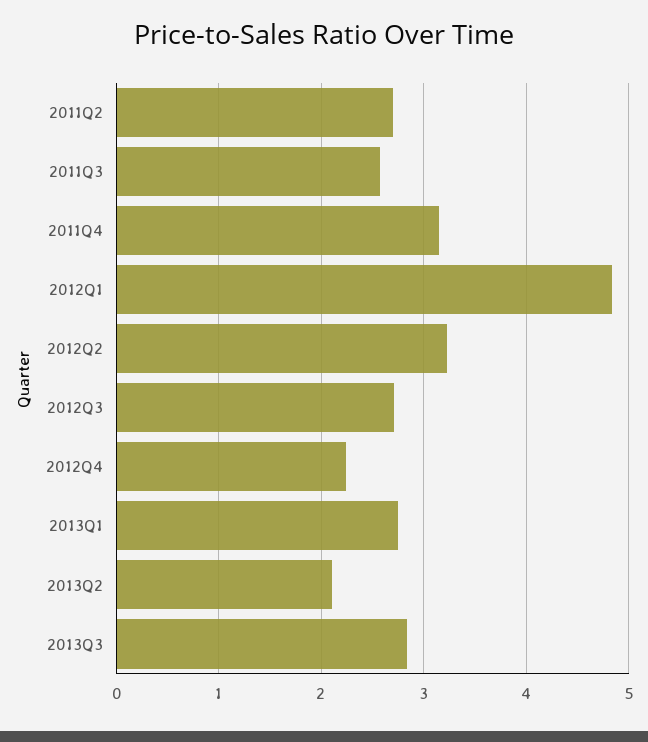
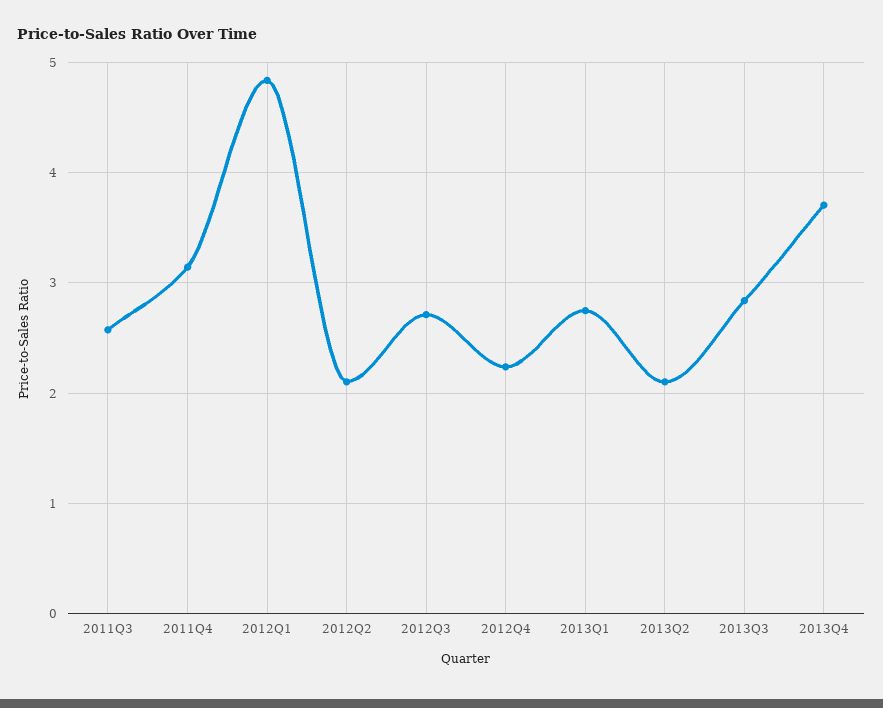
2011Q2: 2.7 -> none
2012Q2: 3.2 -> 2.1
2013Q4: none -> 3.7

